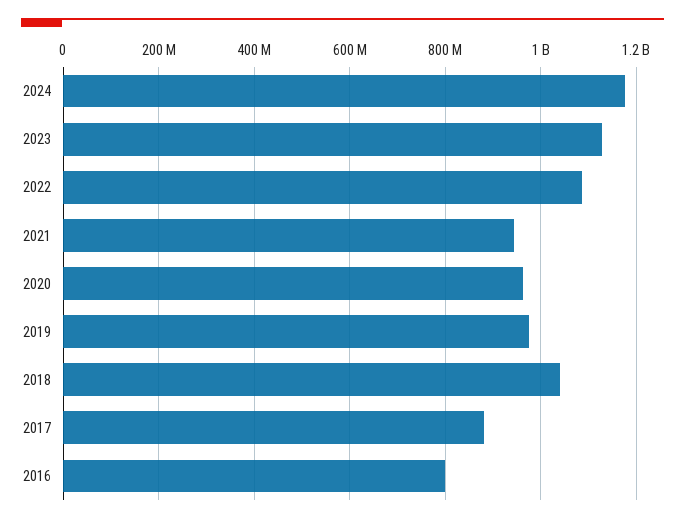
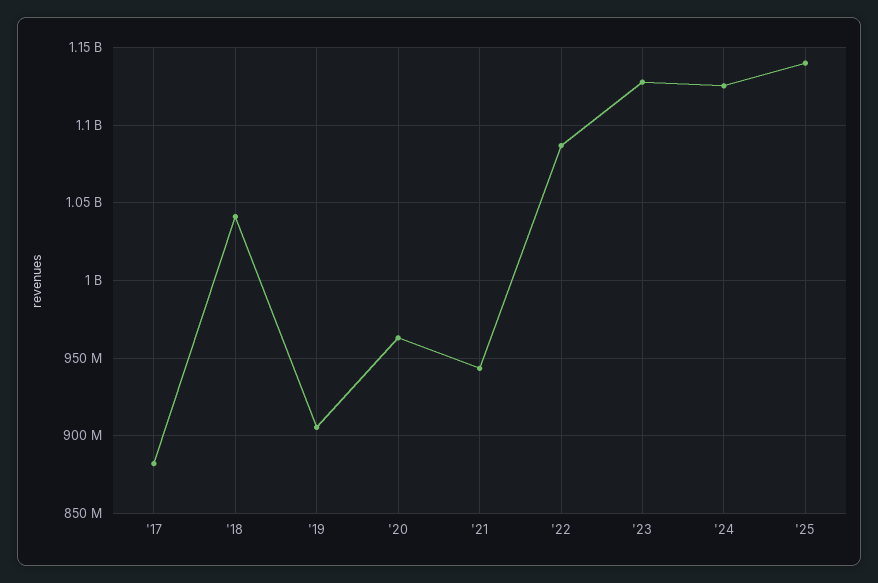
2024: 1180000000 -> 1125000000
2019: 980000000 -> 905000000
2016: 800000000 -> none
'25: none -> 1140000000

